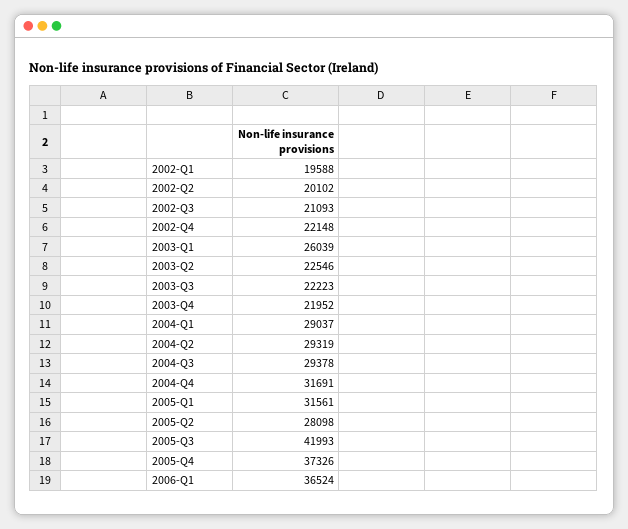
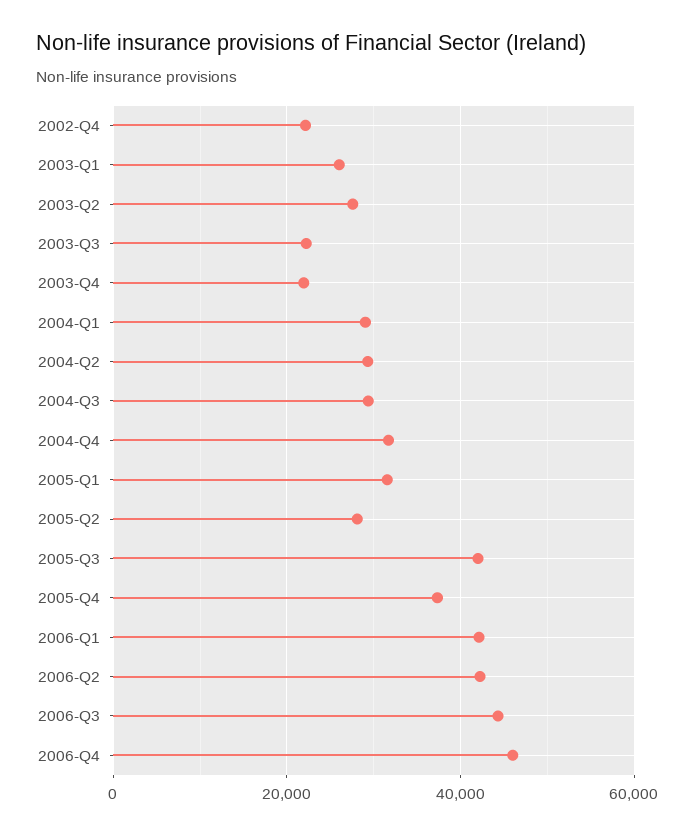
2002-Q1: 19588 -> none
2002-Q2: 20102 -> none
2002-Q3: 21093 -> none
2003-Q2: 22546 -> 28000
2006-Q1: 36524 -> 42000
2006-Q2: none -> 42000
2006-Q3: none -> 44000
2006-Q4: none -> 46000

